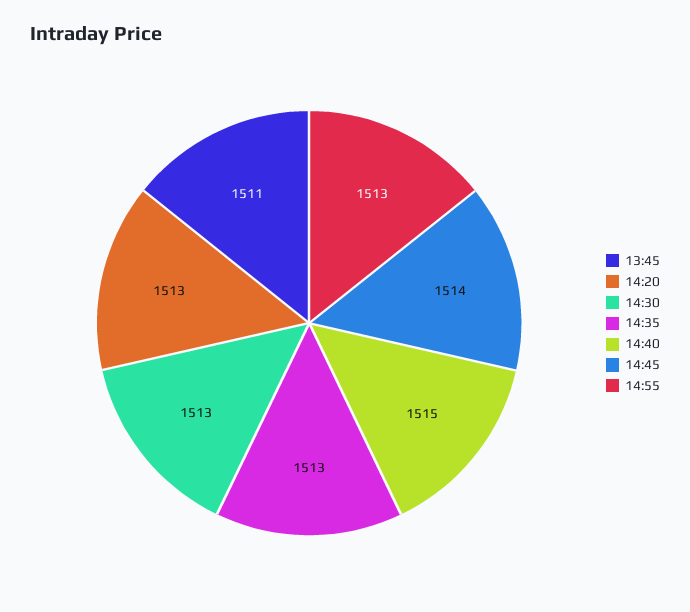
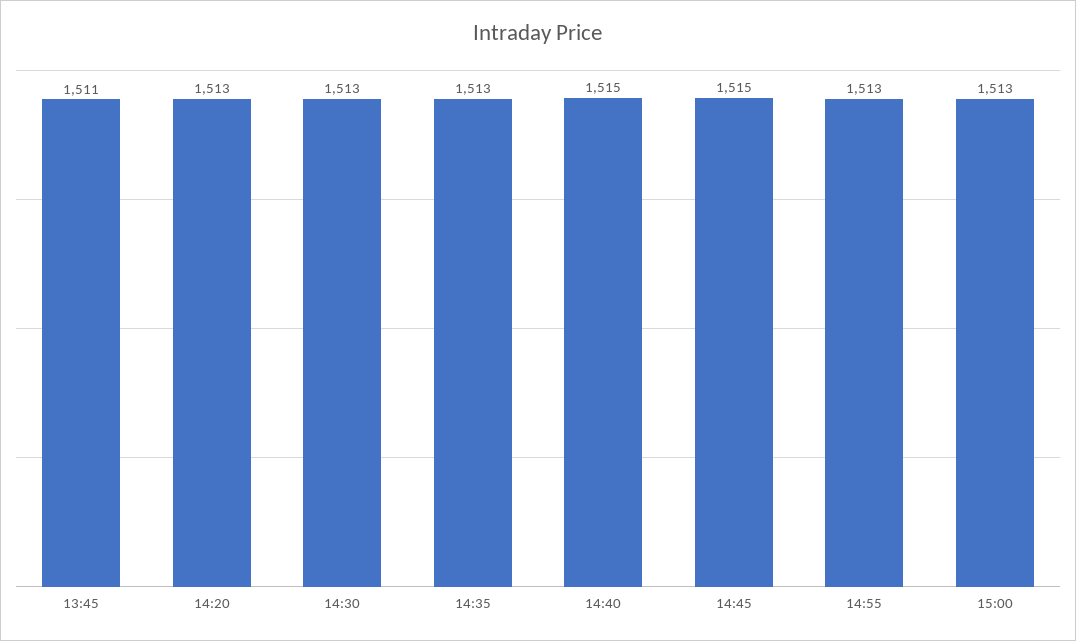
14:45: 1514 -> 1515
15:00: none -> 1513

